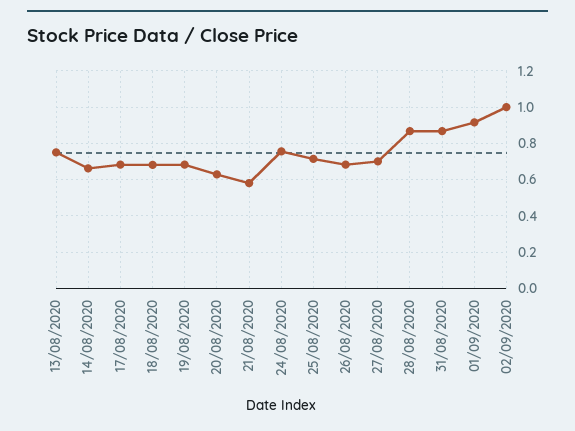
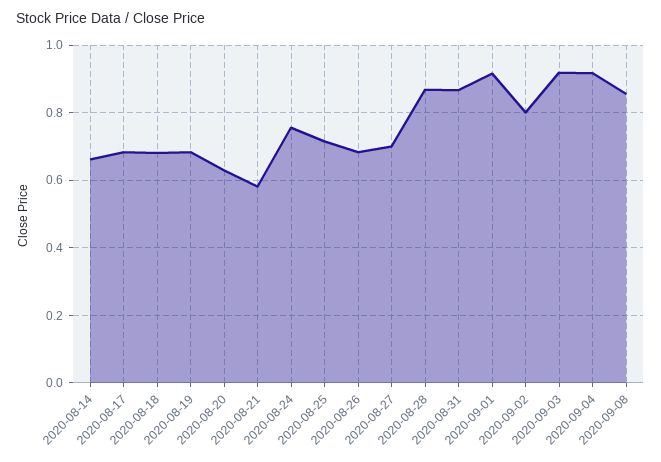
13/08/2020: 0.75 -> none
02/09/2020: 1 -> 0.8
2020-09-03: none -> 0.92
2020-09-04: none -> 0.92
2020-09-08: none -> 0.86

